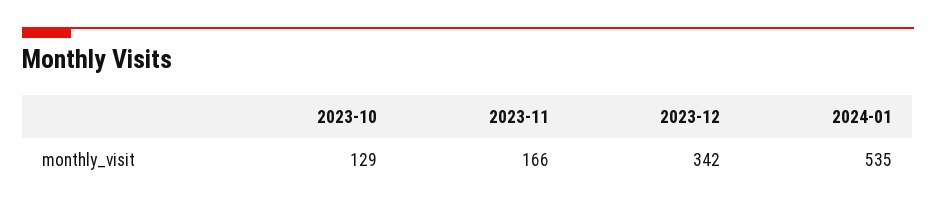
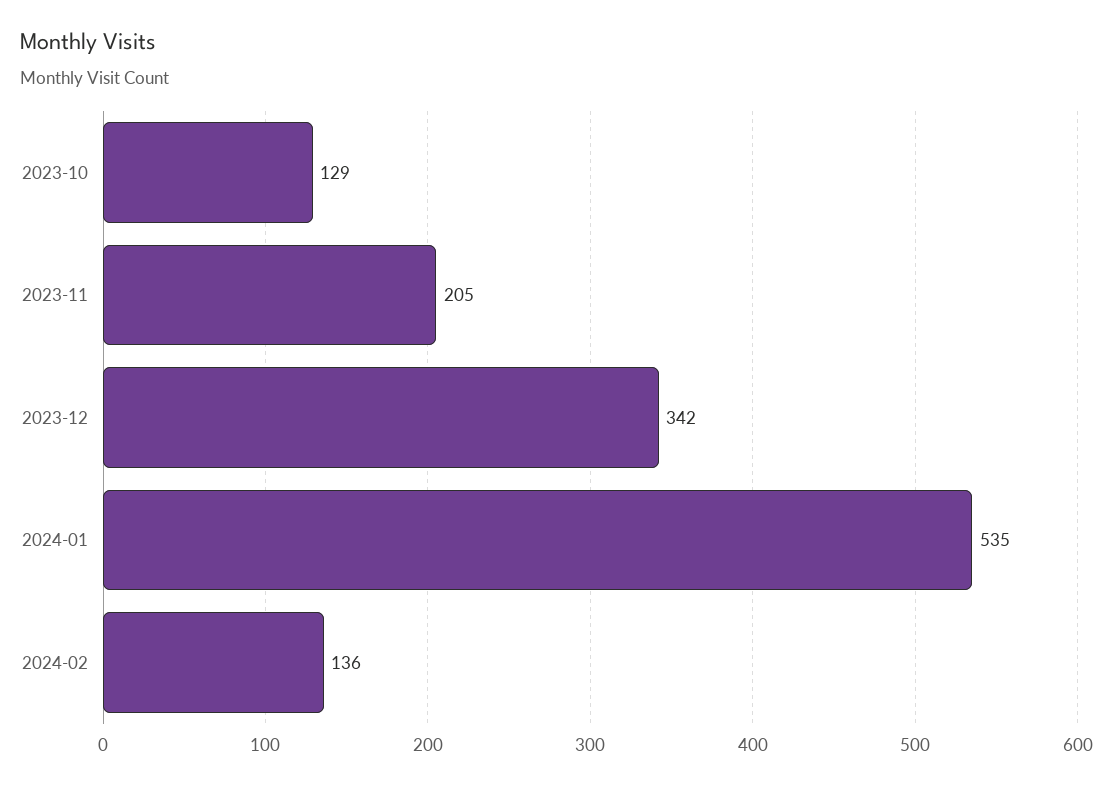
2023-11: 166 -> 205
2024-02: none -> 136

